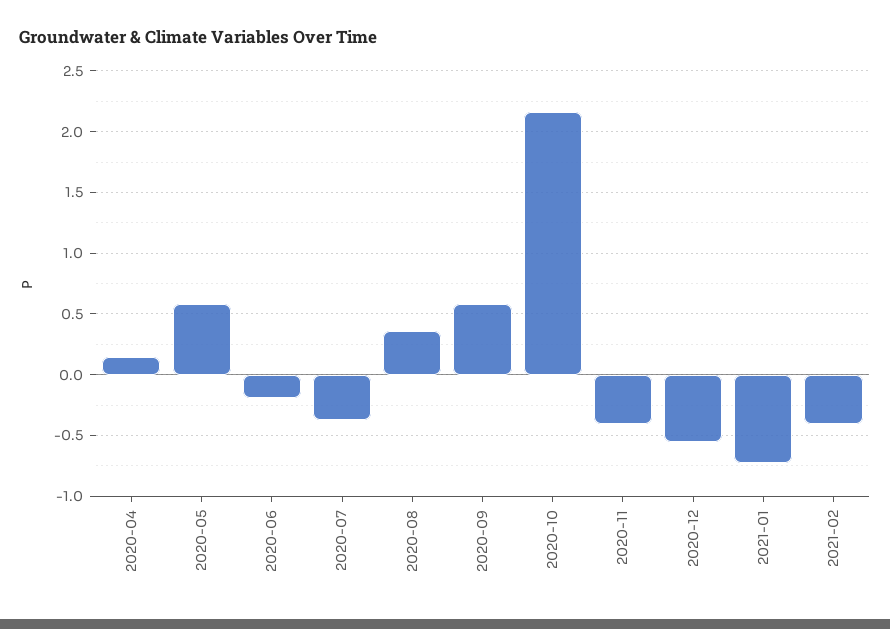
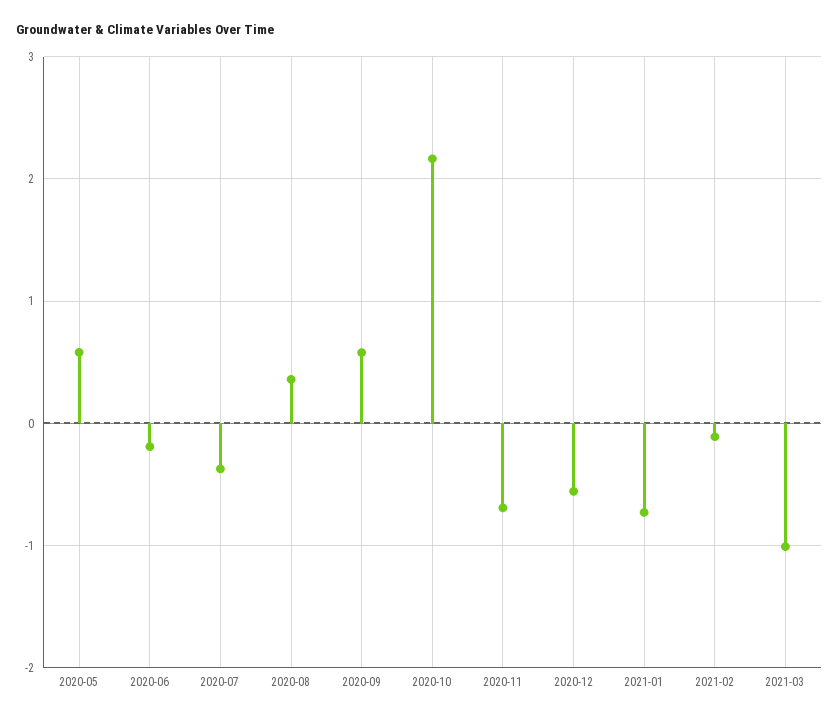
2020-04: 0.15 -> none
2020-11: -0.4 -> -0.7
2021-02: -0.4 -> -0.1
2021-03: none -> -1

